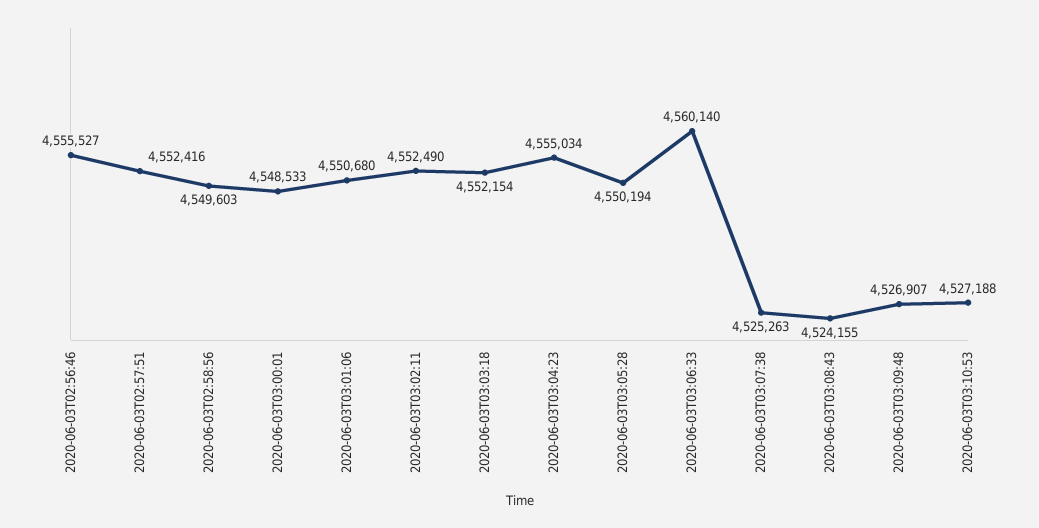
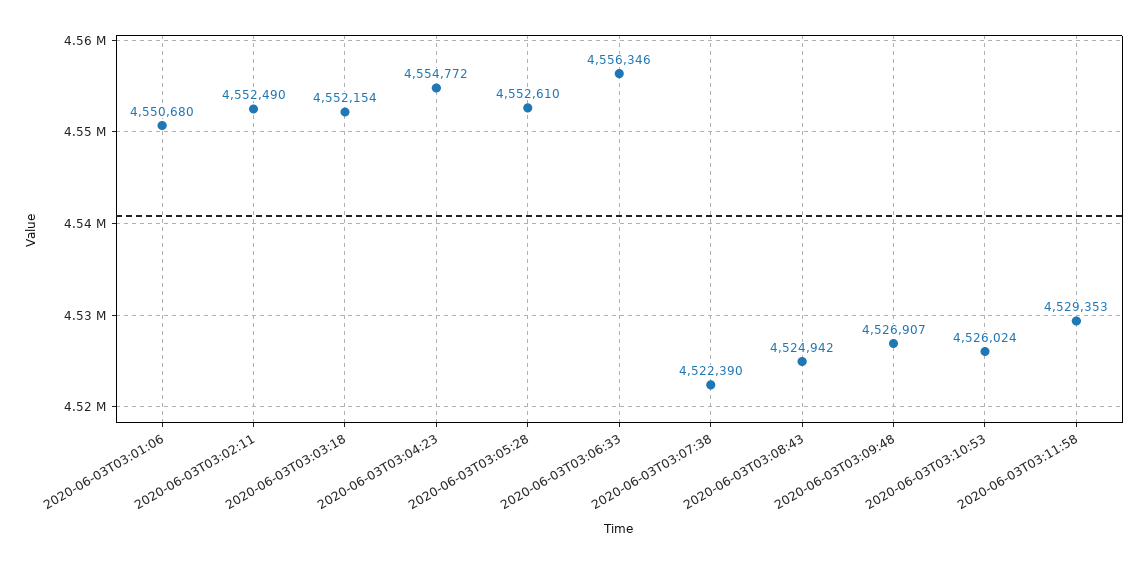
2020-06-03T02:56:46: 4555527 -> none
2020-06-03T02:57:51: 4552416 -> none
2020-06-03T02:58:56: 4549603 -> none
2020-06-03T03:00:01: 4548533 -> none
2020-06-03T03:04:23: 4555034 -> 4554772
2020-06-03T03:05:28: 4550194 -> 4552610
2020-06-03T03:06:33: 4560140 -> 4556346
2020-06-03T03:07:38: 4525263 -> 4522390
2020-06-03T03:08:43: 4524155 -> 4524942
2020-06-03T03:10:53: 4527188 -> 4526024
2020-06-03T03:11:58: none -> 4529353

